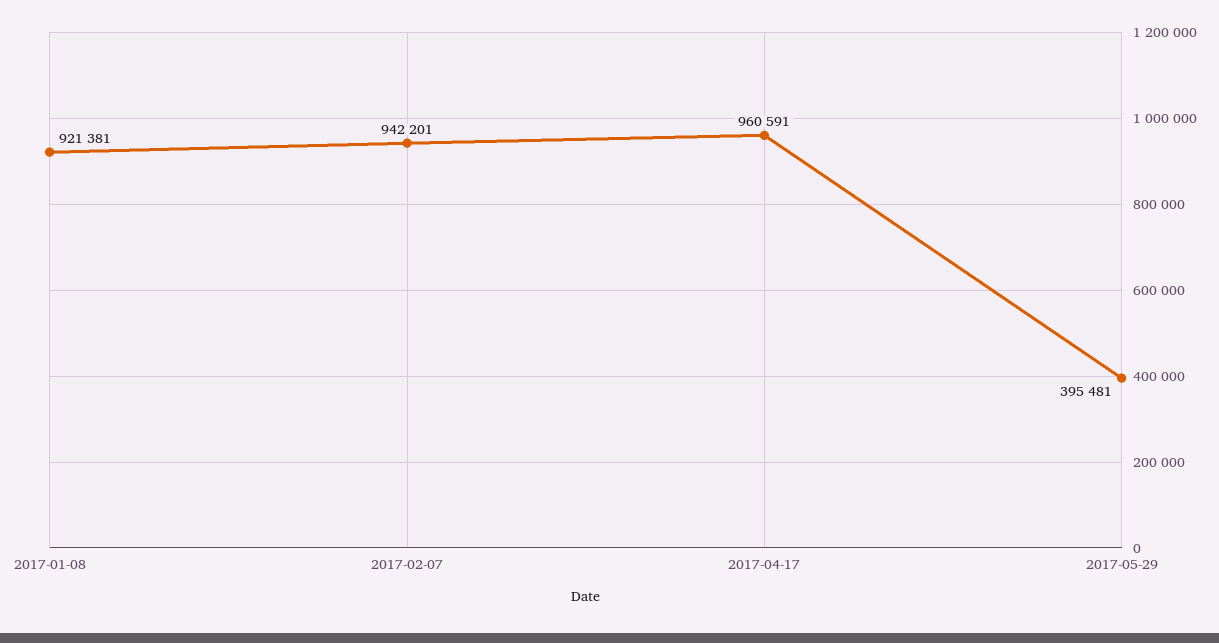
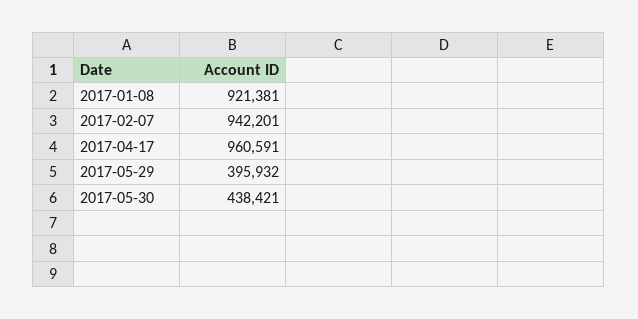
2017-05-29: 395481 -> 395932
2017-05-30: none -> 438421

